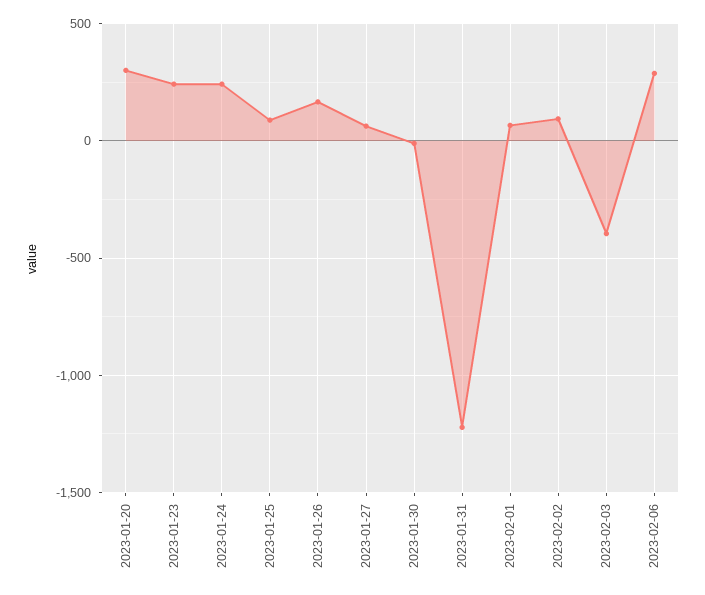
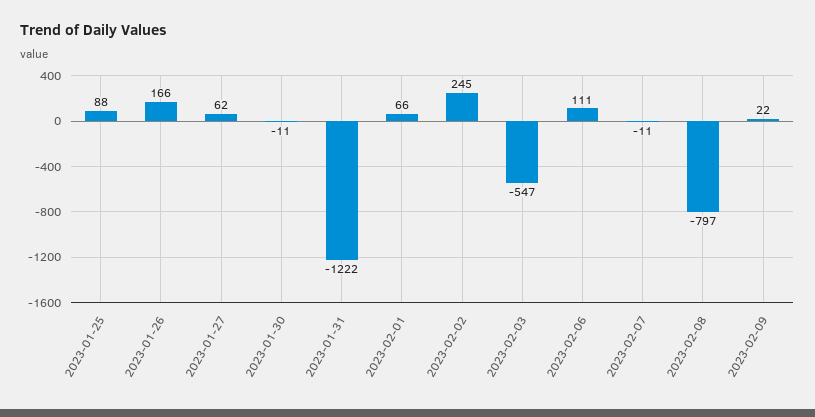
2023-01-20: 300 -> none
2023-01-23: 250 -> none
2023-01-24: 250 -> none
2023-02-02: 100 -> 245
2023-02-03: -400 -> -547
2023-02-06: 300 -> 111
2023-02-07: none -> -11
2023-02-08: none -> -797
2023-02-09: none -> 22

